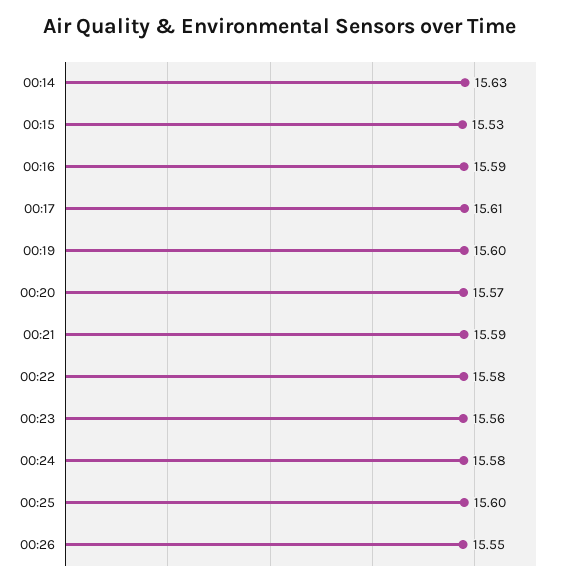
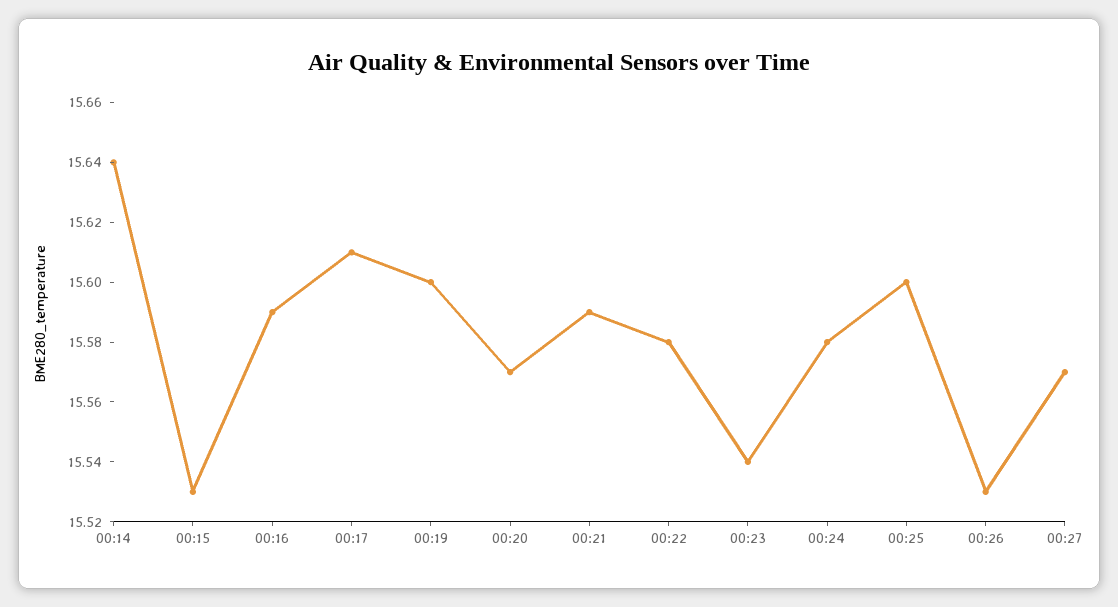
00:14: 15.63 -> 15.64
00:23: 15.56 -> 15.54
00:26: 15.55 -> 15.53
00:27: none -> 15.57

